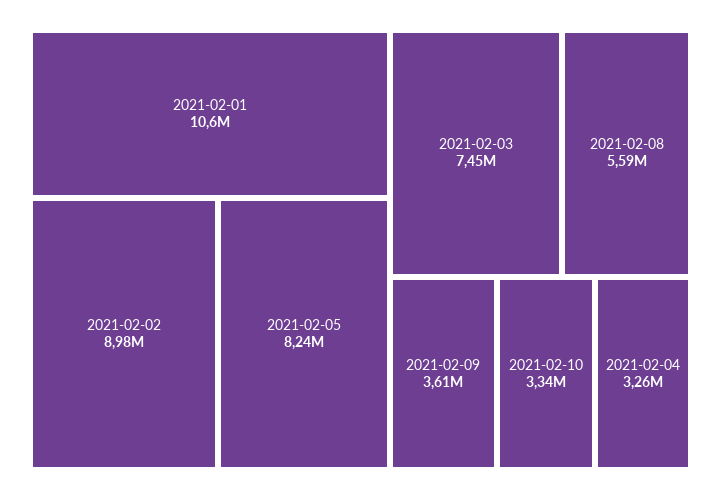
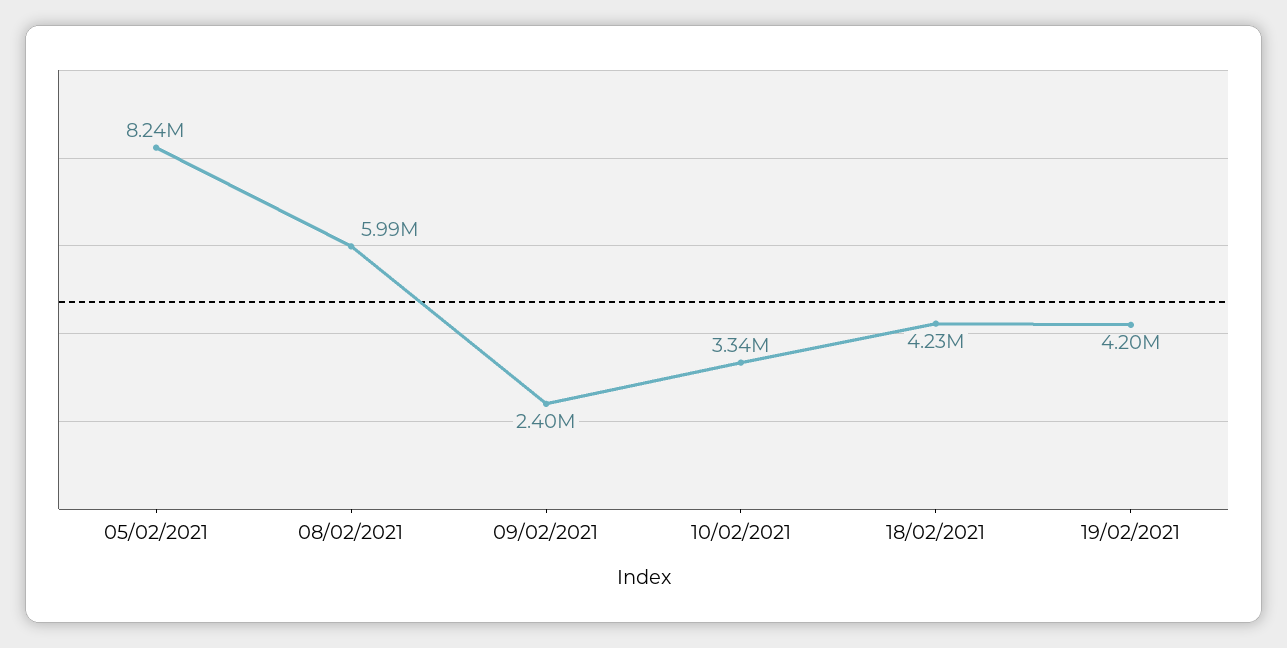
2021-02-01: 10600000 -> none
2021-02-02: 8980000 -> none
2021-02-03: 7450000 -> none
2021-02-08: 5590000 -> 5990000
2021-02-09: 3610000 -> 2400000
2021-02-04: 3260000 -> none
18/02/2021: none -> 4230000
19/02/2021: none -> 4200000

